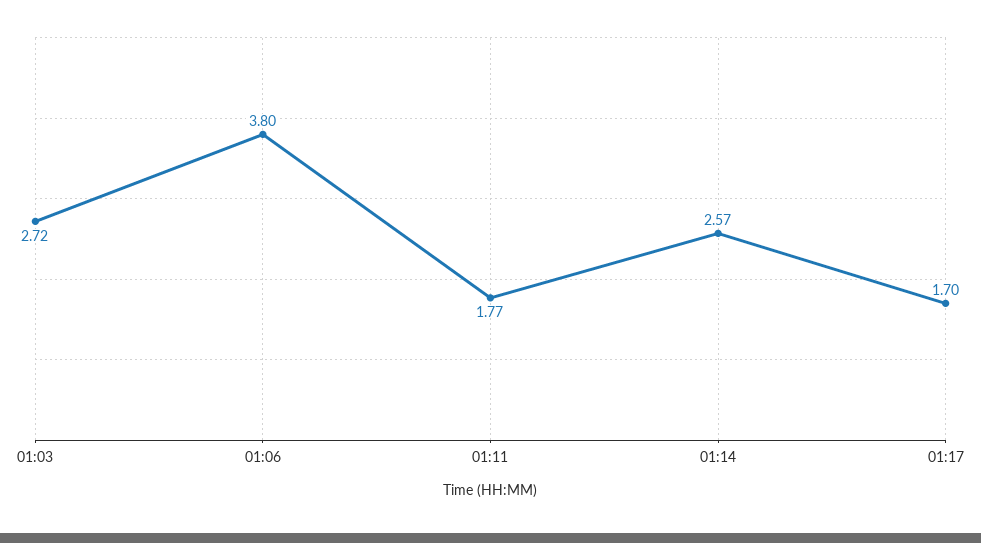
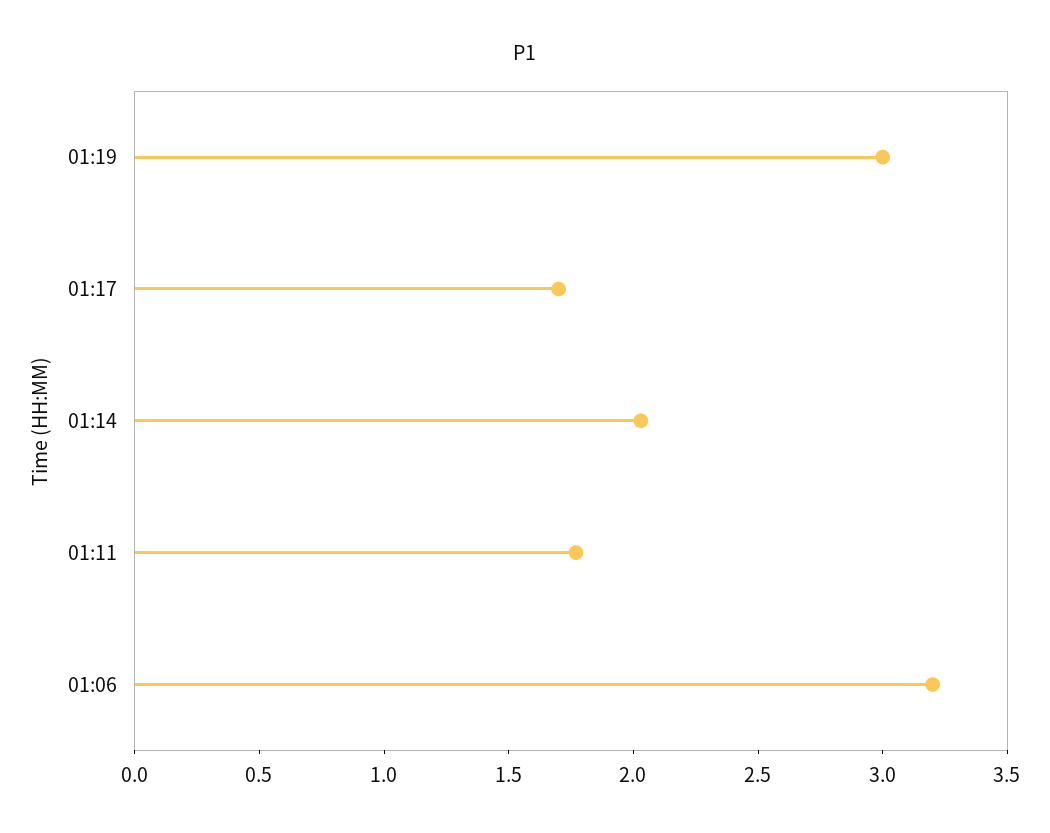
01:03: 2.72 -> none
01:06: 3.8 -> 3.2
01:14: 2.57 -> 2
01:19: none -> 3

